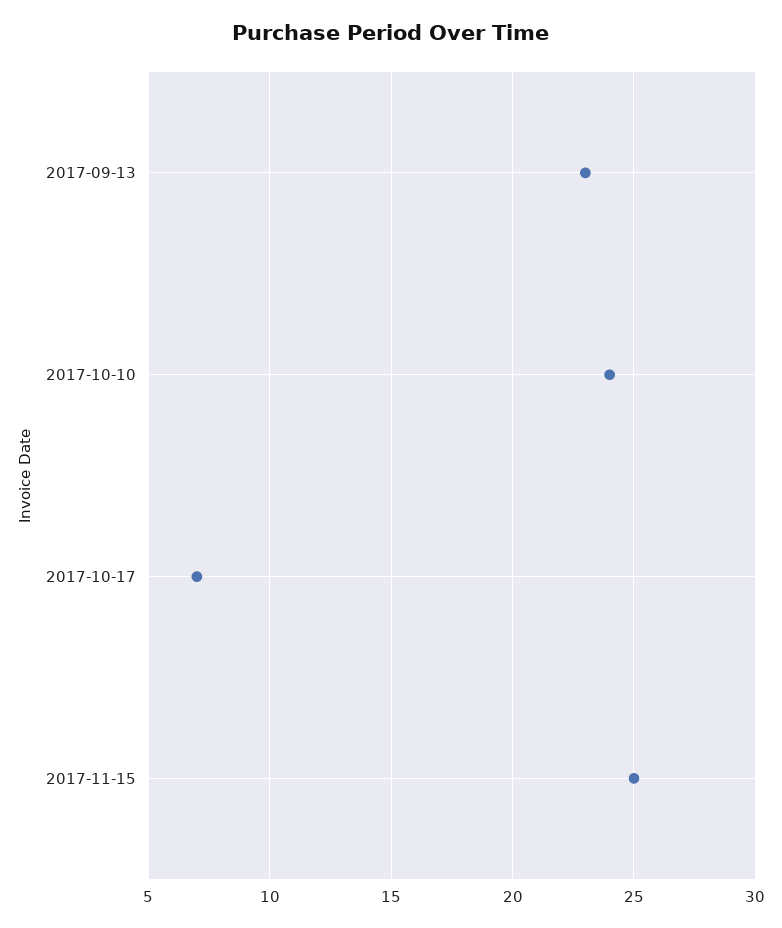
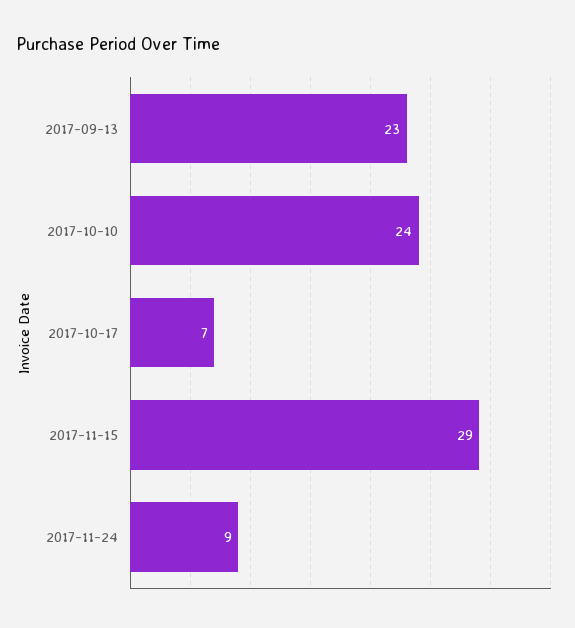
2017-11-15: 25 -> 29
2017-11-24: none -> 9

